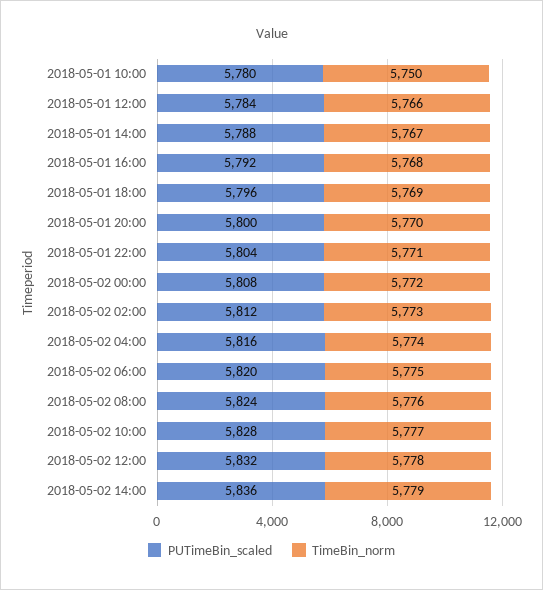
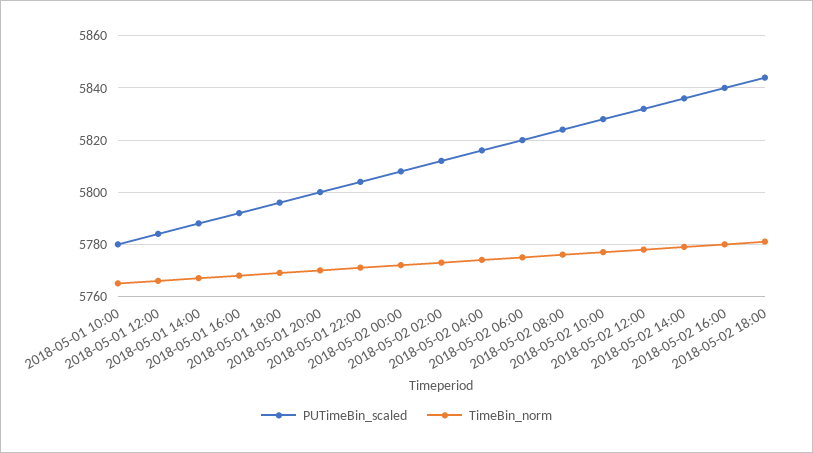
TimeBin_norm, 2018-05-01 10:00: 5750 -> 5765
PUTimeBin_scaled, 2018-05-02 16:00: none -> 5840
TimeBin_norm, 2018-05-02 16:00: none -> 5780
PUTimeBin_scaled, 2018-05-02 18:00: none -> 5845
TimeBin_norm, 2018-05-02 18:00: none -> 5780

